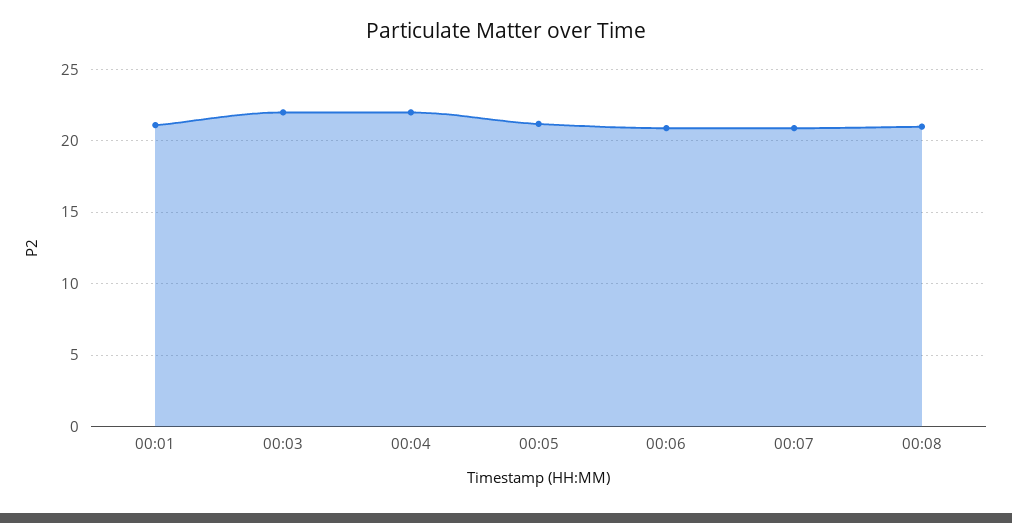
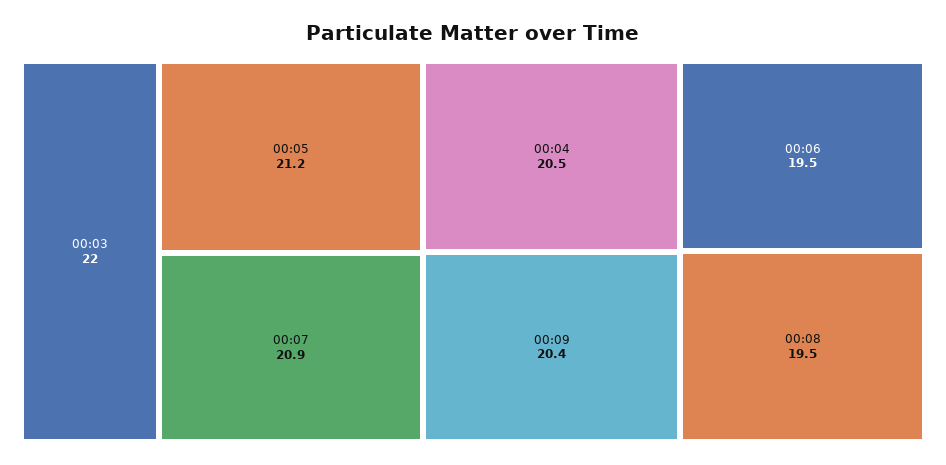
00:01: 21 -> none
00:04: 22 -> 20.5
00:06: 21 -> 19.5
00:08: 21 -> 19.5
00:09: none -> 20.4

